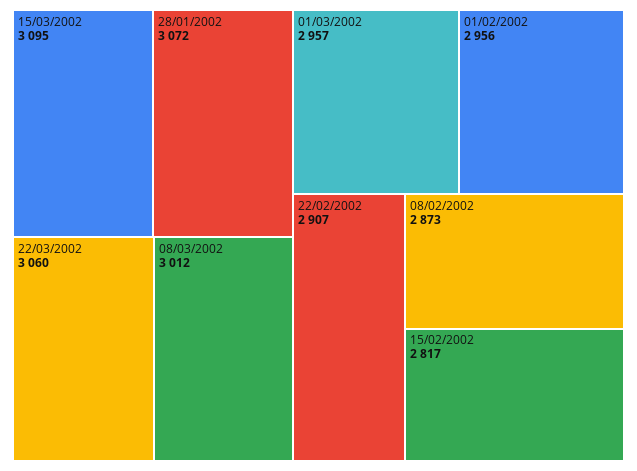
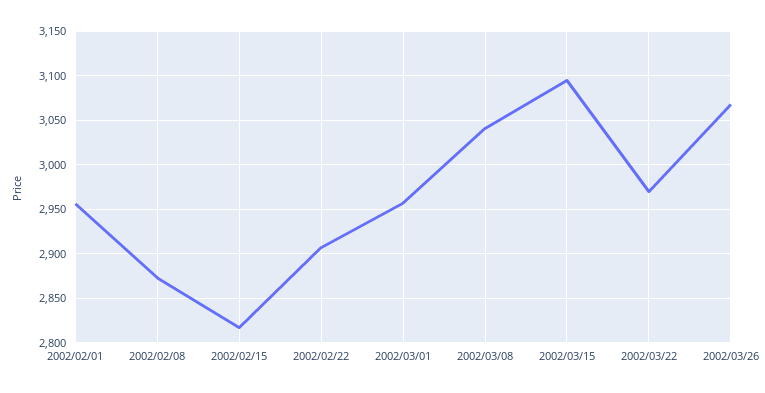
28/01/2002: 3072 -> none
22/03/2002: 3060 -> 2970
08/03/2002: 3012 -> 3040
2002/03/26: none -> 3070

